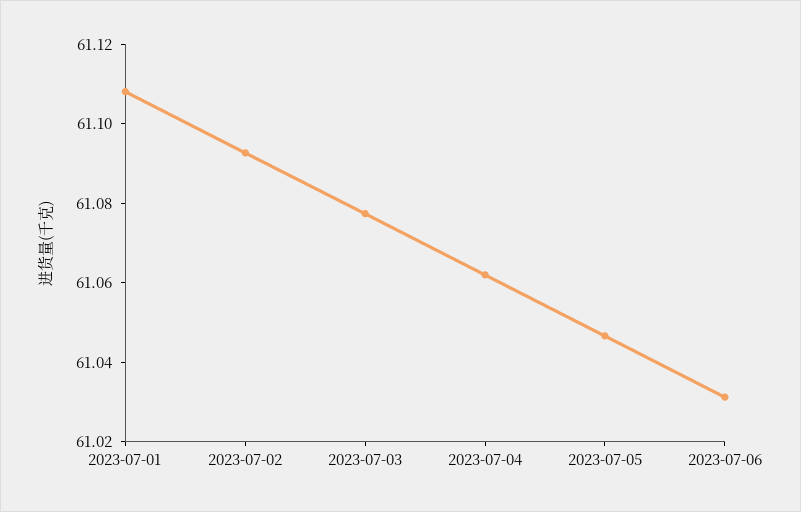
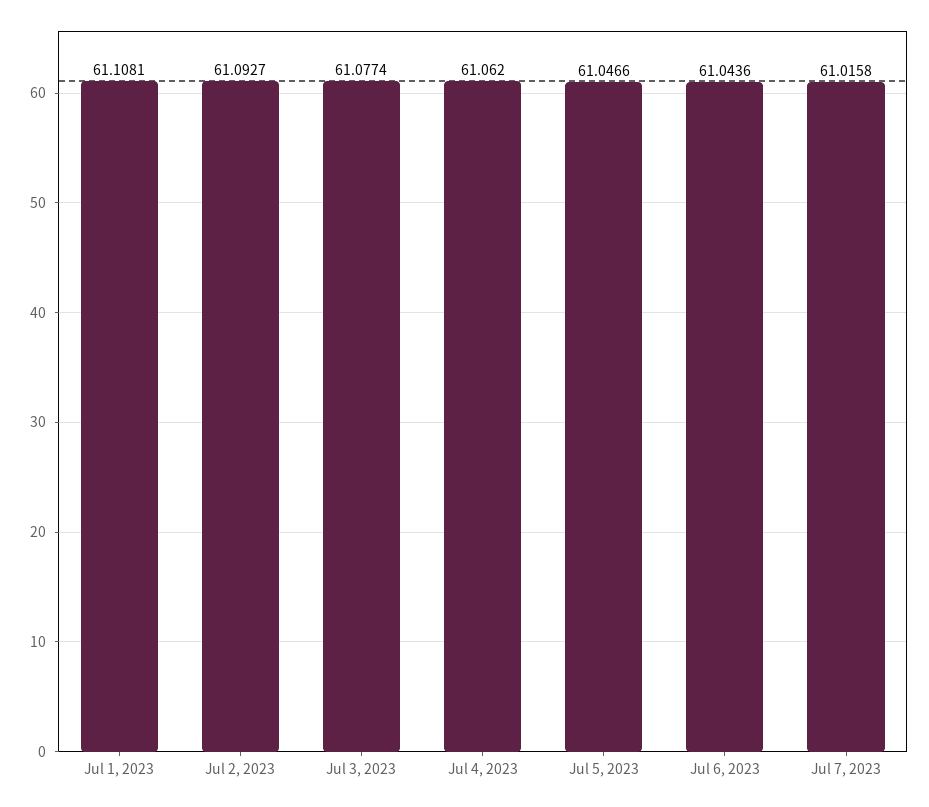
2023-07-06: 61.03 -> 61.0436
Jul 7, 2023: none -> 61.0158

